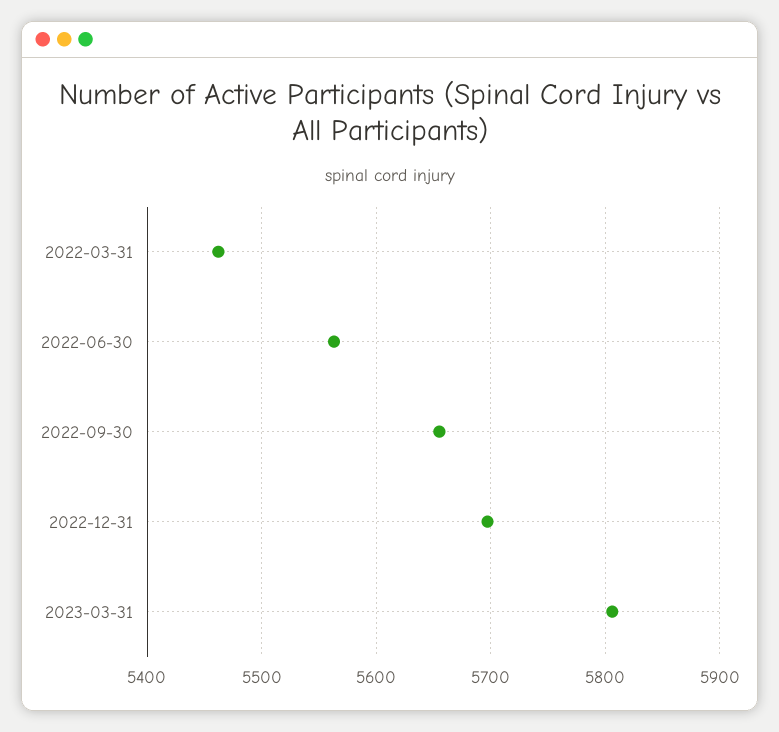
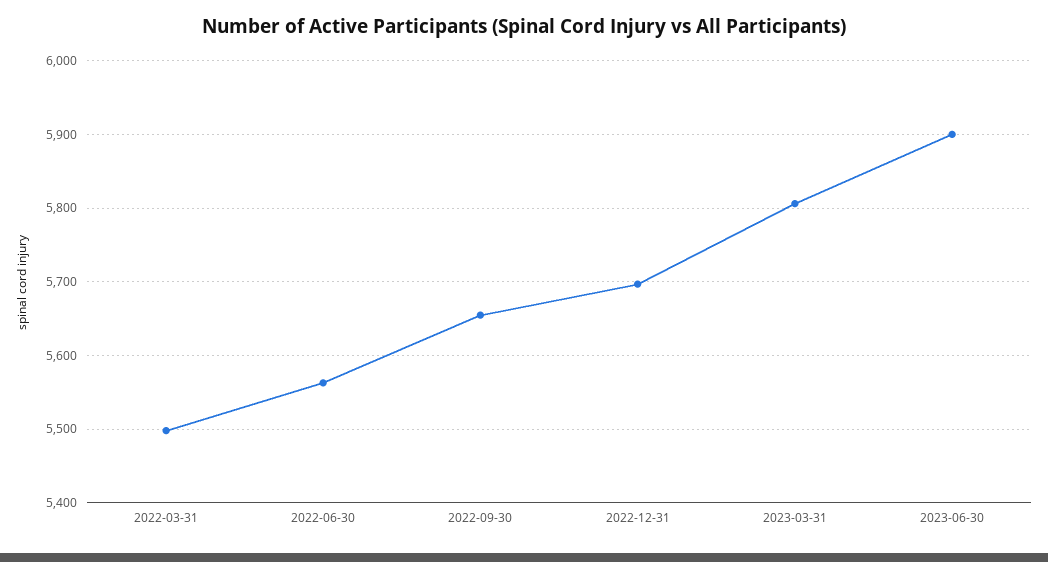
2022-03-31: 5460 -> 5500
2023-06-30: none -> 5900

